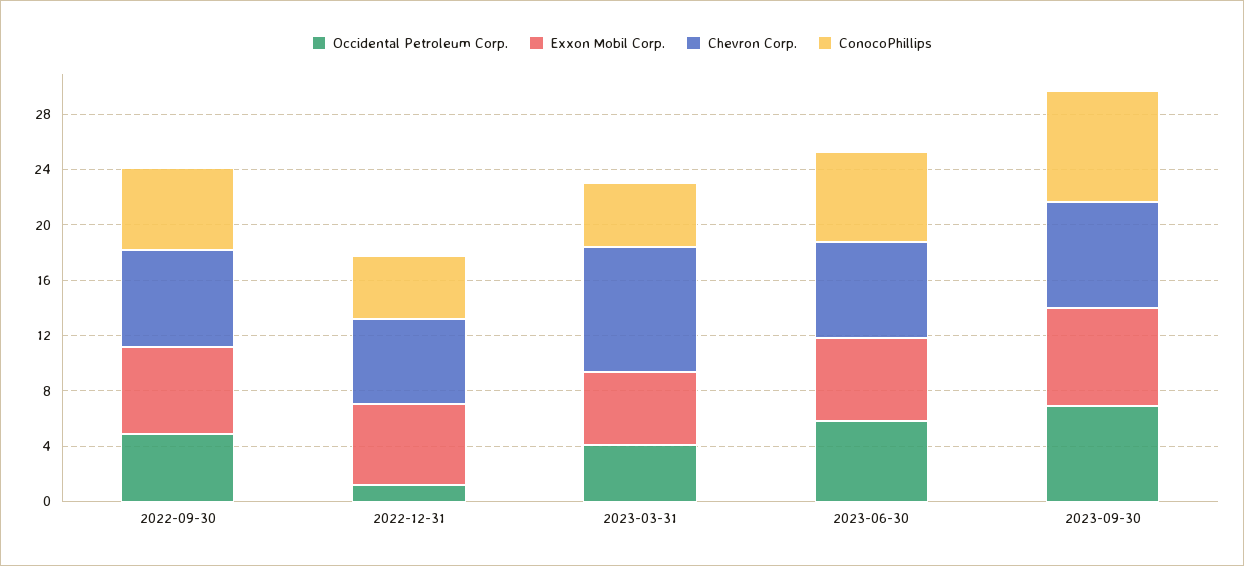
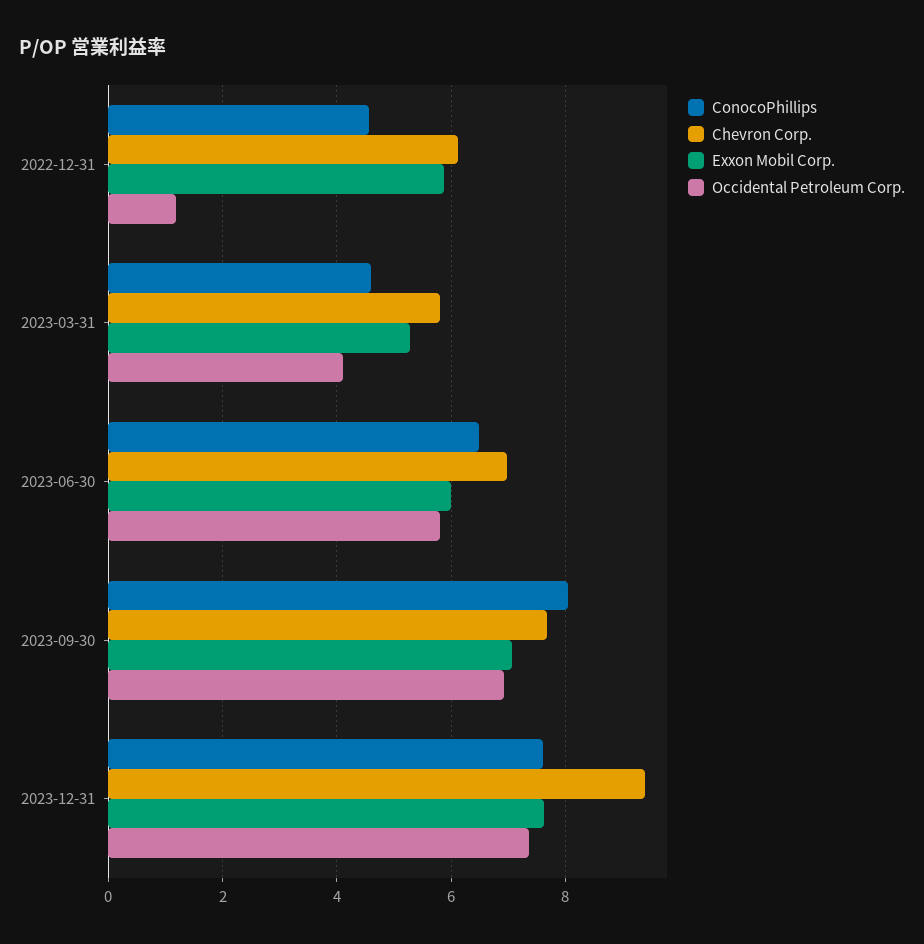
Occidental Petroleum Corp., 2022-09-30: 5 -> none
Exxon Mobil Corp., 2022-09-30: 6 -> none
Chevron Corp., 2022-09-30: 7 -> none
ConocoPhillips, 2022-09-30: 6 -> none
Chevron Corp., 2023-03-31: 9 -> 5.8
ConocoPhillips, 2023-12-31: none -> 7.6
Chevron Corp., 2023-12-31: none -> 9.4
Exxon Mobil Corp., 2023-12-31: none -> 7.6
Occidental Petroleum Corp., 2023-12-31: none -> 7.4

